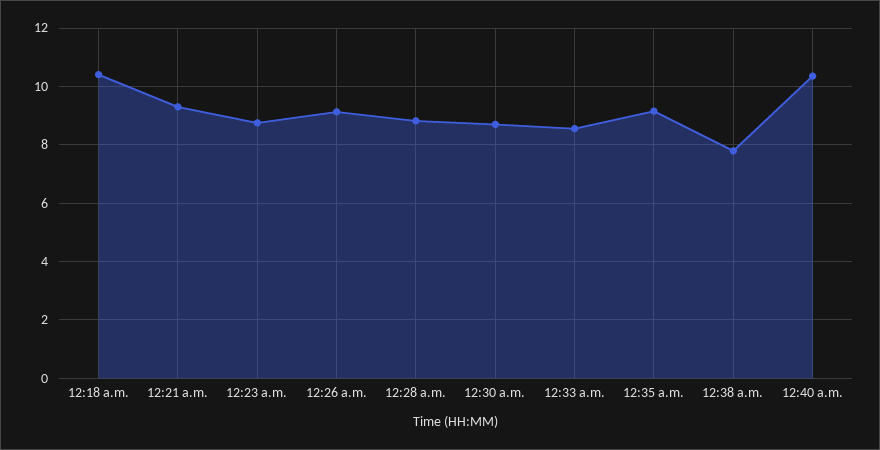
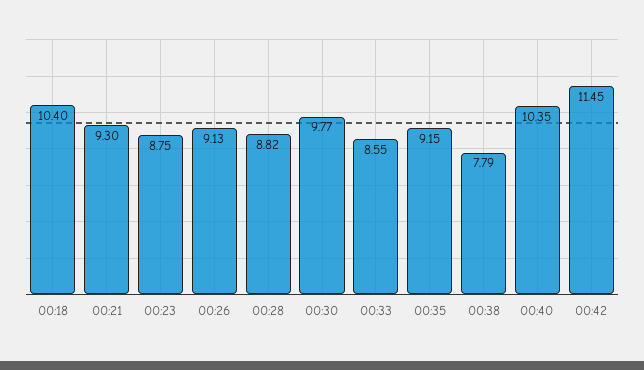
12:30 a.m.: 8.75 -> 9.77
00:42: none -> 11.45

